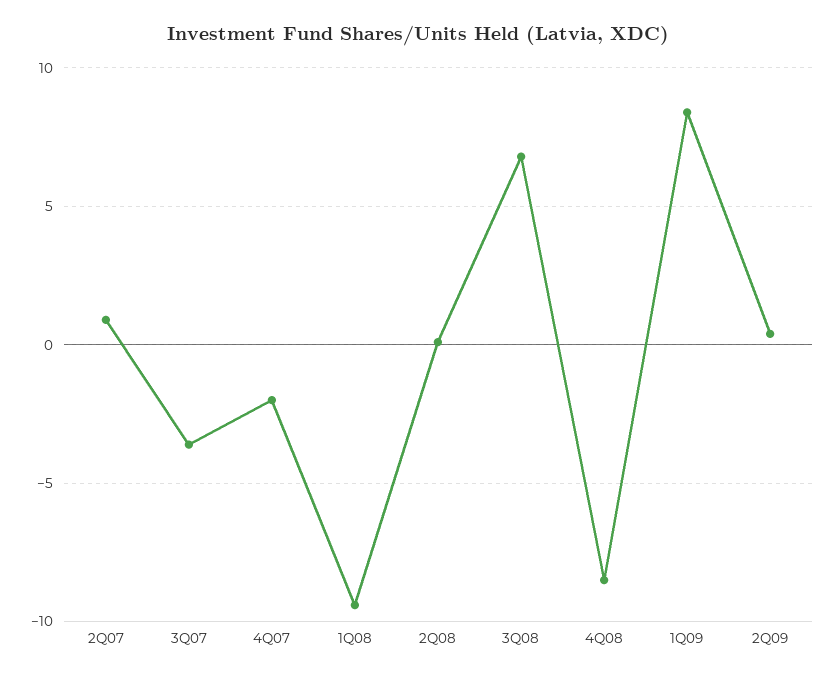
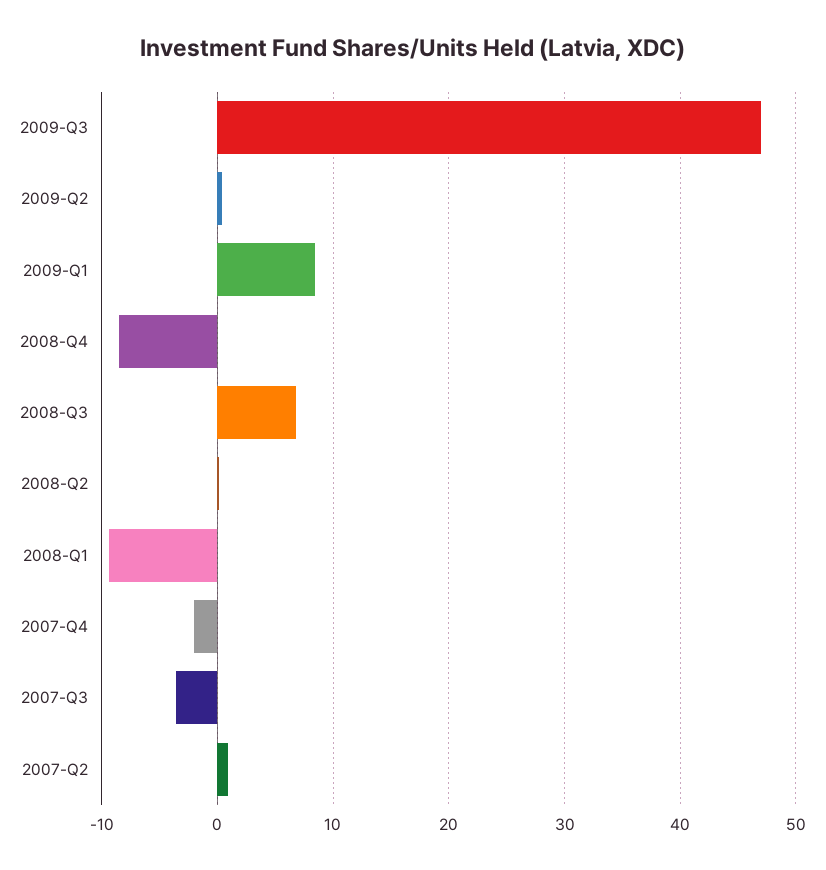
2009-Q3: none -> 47

